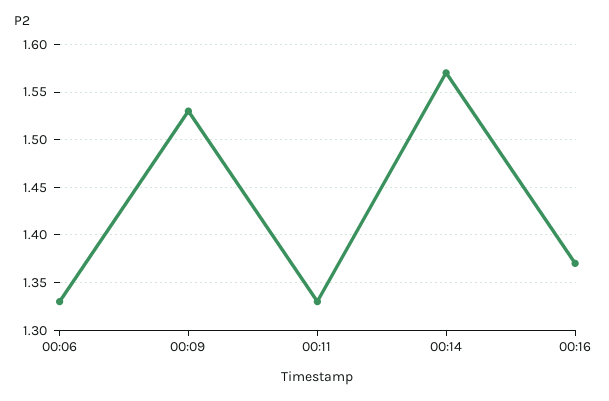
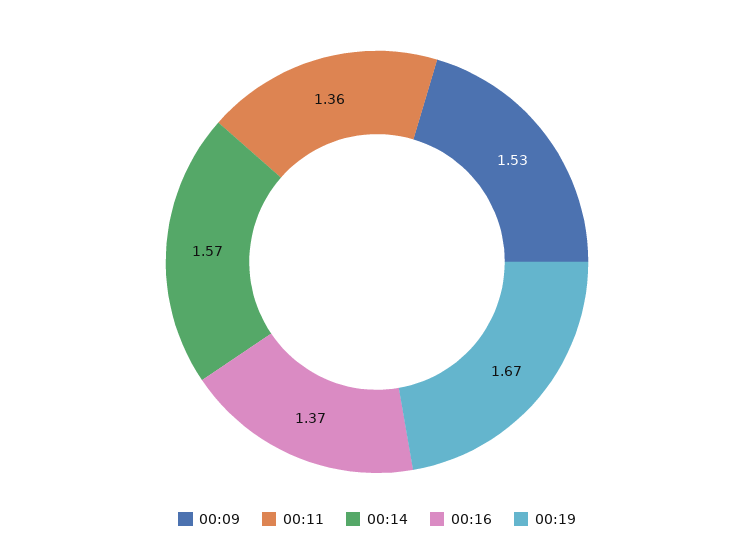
00:06: 1.33 -> none
00:11: 1.33 -> 1.36
00:19: none -> 1.67

